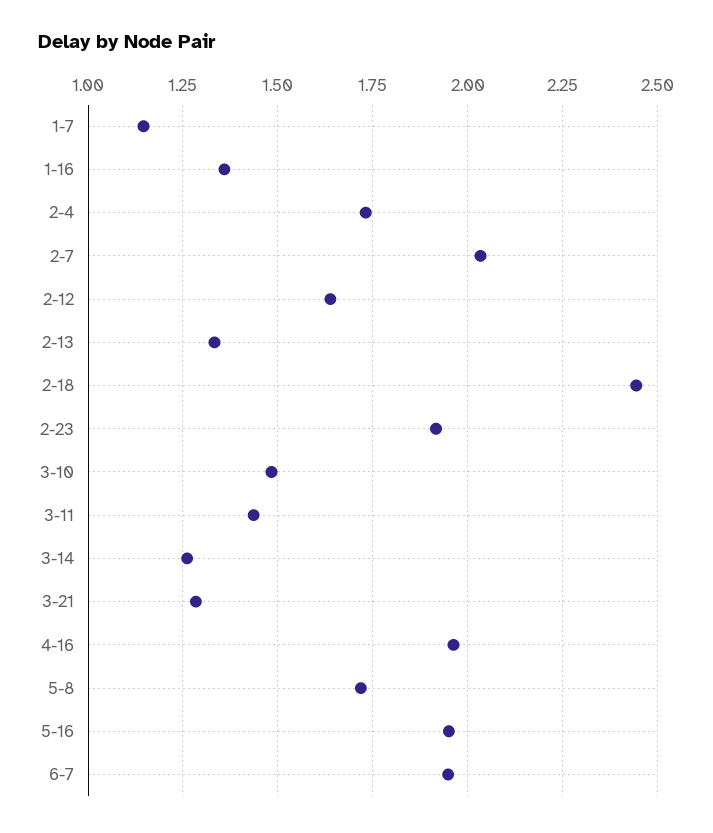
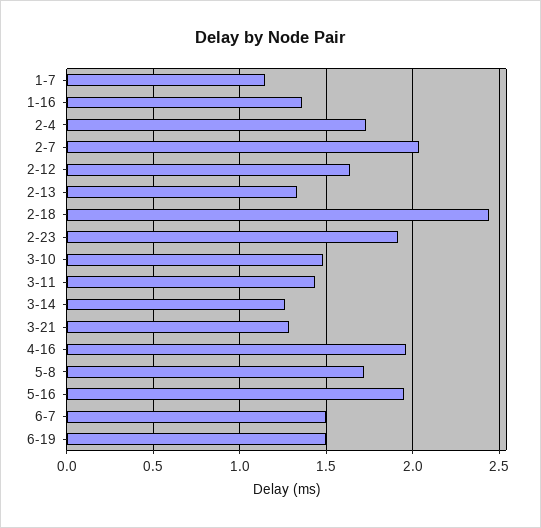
6-7: 1.95 -> 1.5
6-19: none -> 1.5

